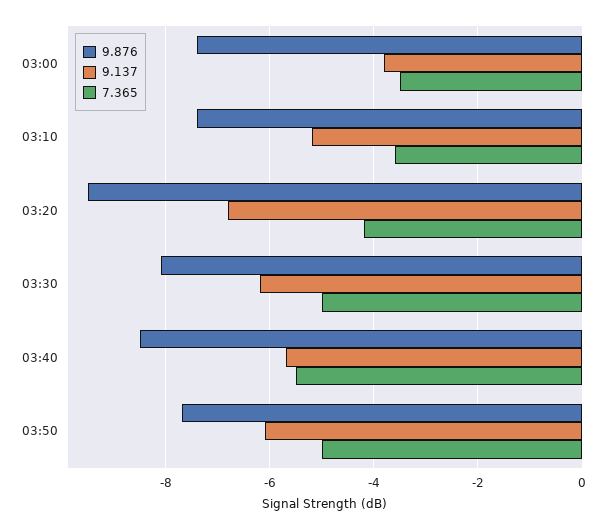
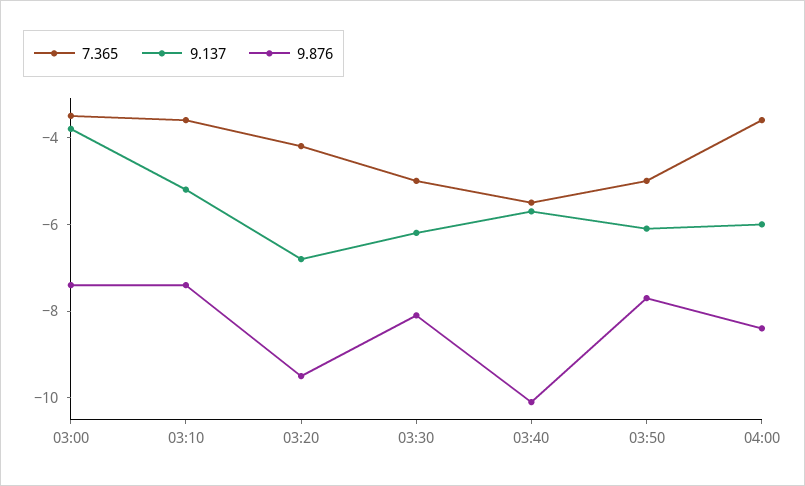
9.876, 03:40: -8.5 -> -10
7.365, 04:00: none -> -3.5
9.137, 04:00: none -> -6
9.876, 04:00: none -> -8.5

